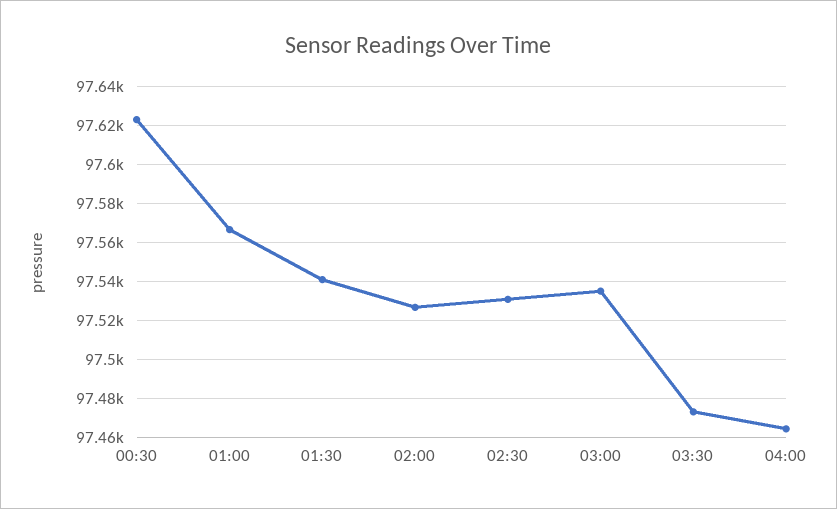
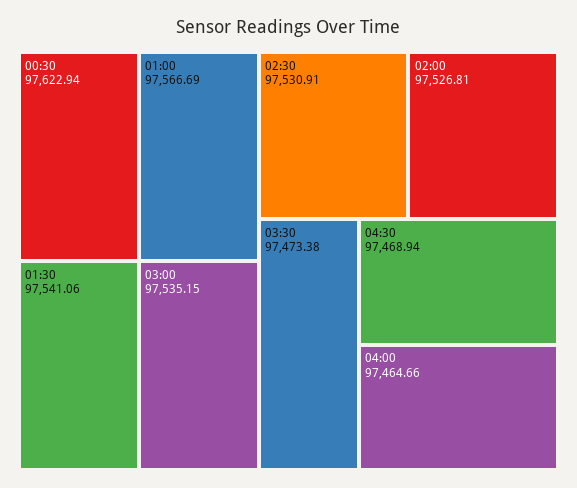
04:30: none -> 97468.94

